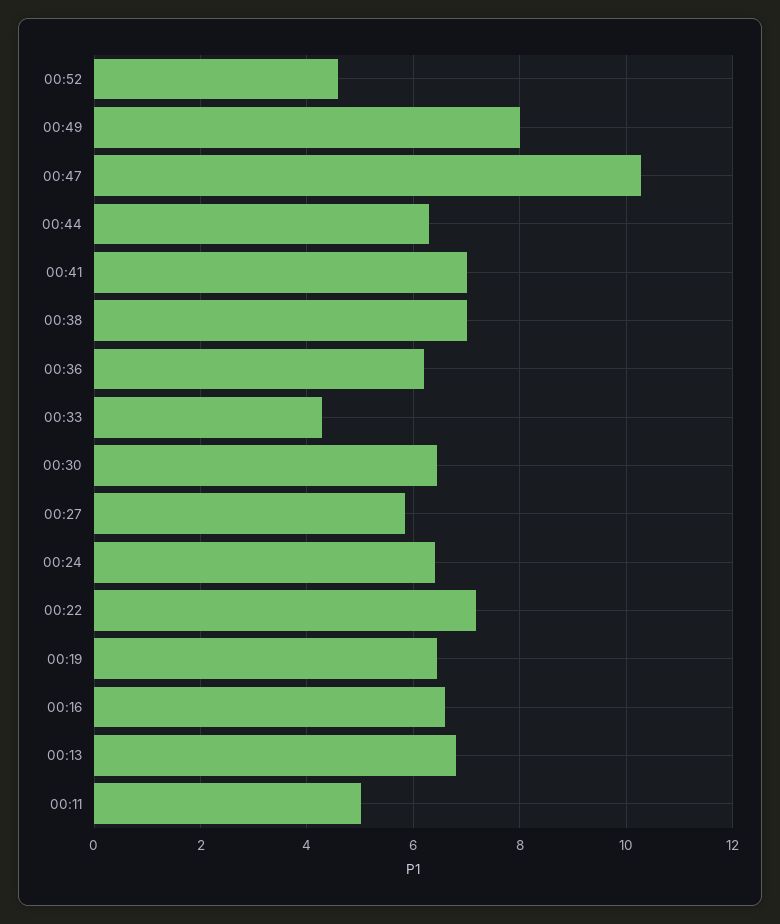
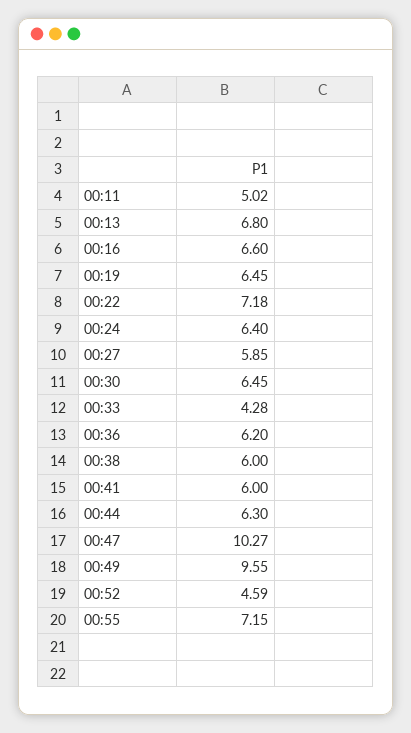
00:49: 8 -> 9.55
00:41: 7 -> 6
00:38: 7 -> 6
00:55: none -> 7.15

